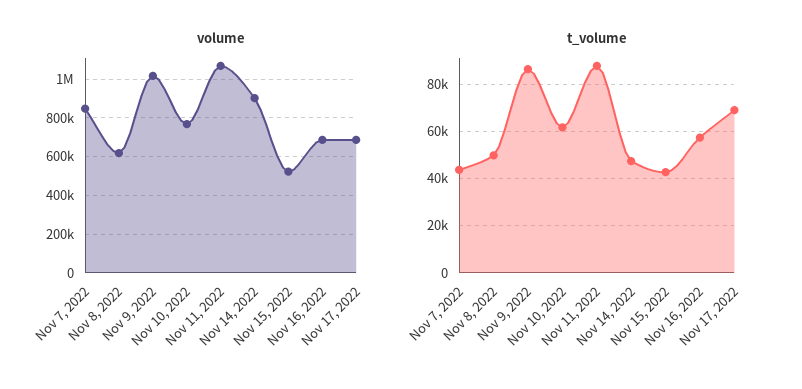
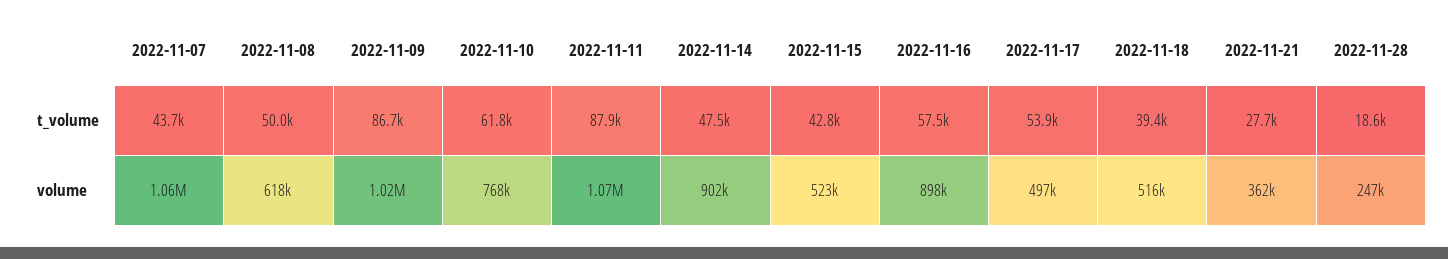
volume, Nov 7, 2022: 850000 -> 1060000
volume, Nov 16, 2022: 700000 -> 898000
volume, Nov 17, 2022: 700000 -> 497000
t_volume, Nov 17, 2022: 70000 -> 53900
t_volume, 2022-11-18: none -> 39400
t_volume, 2022-11-21: none -> 27700
t_volume, 2022-11-28: none -> 18600
volume, 2022-11-18: none -> 516000
volume, 2022-11-21: none -> 362000
volume, 2022-11-28: none -> 247000

